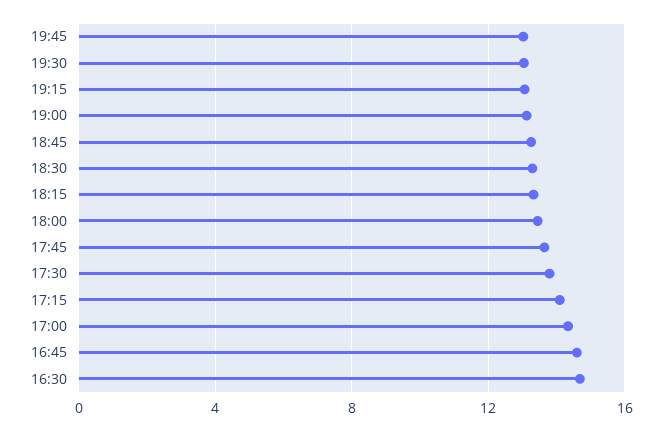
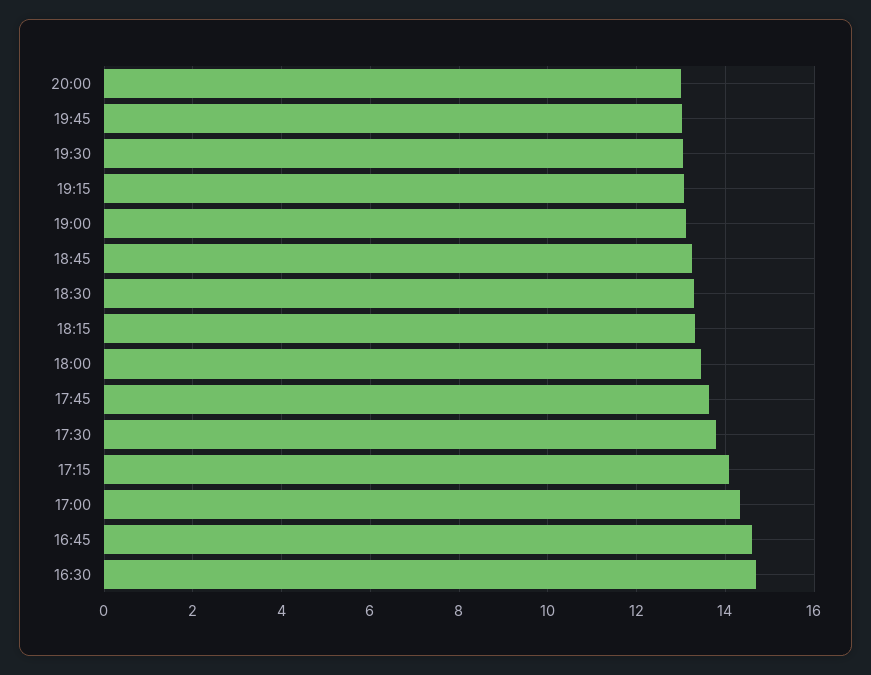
20:00: none -> 13

